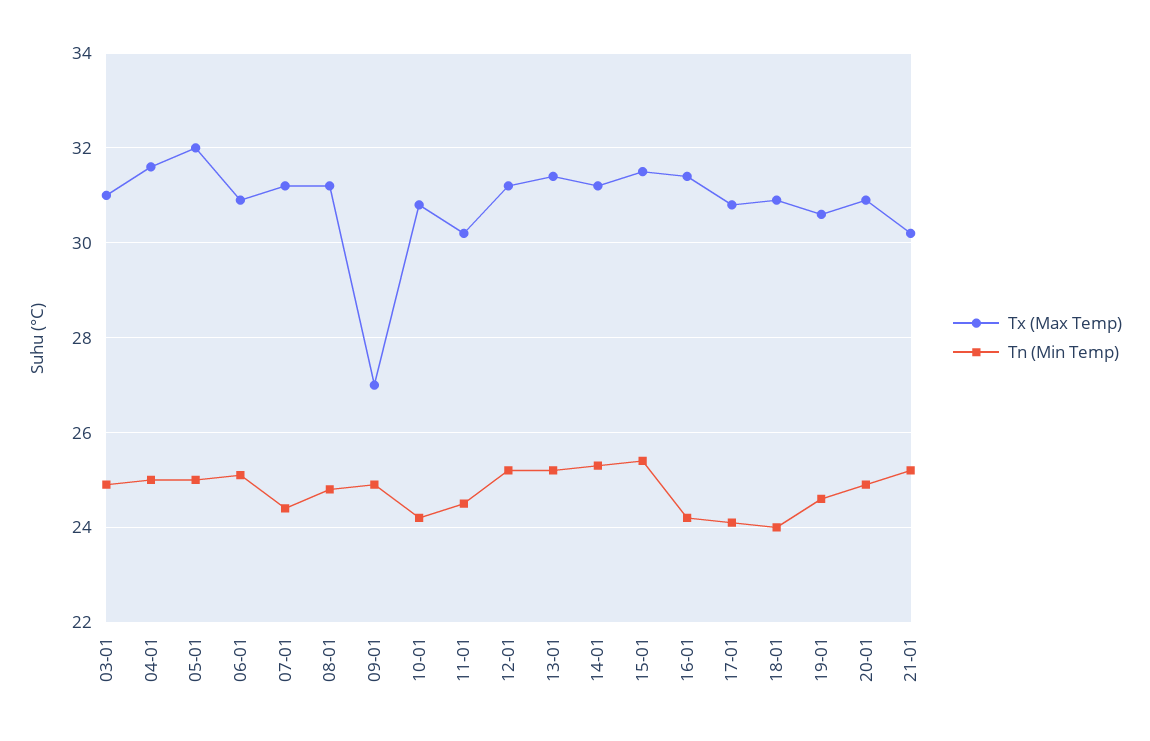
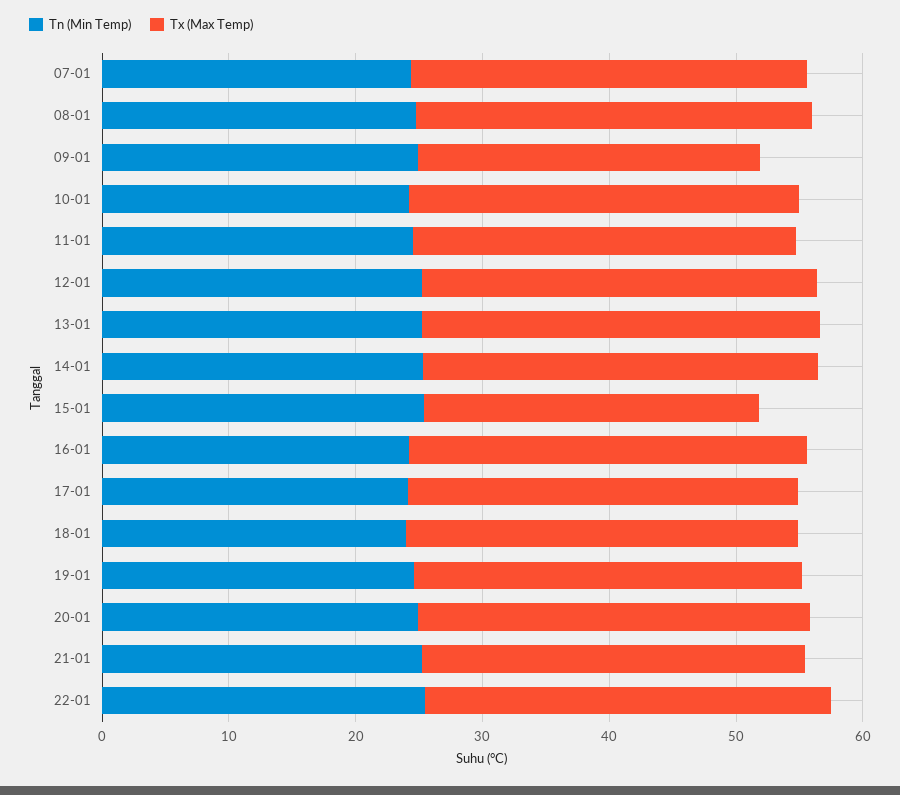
Tx (Max Temp), 03-01: 31 -> none
Tn (Min Temp), 03-01: 25 -> none
Tx (Max Temp), 04-01: 31.5 -> none
Tn (Min Temp), 04-01: 25 -> none
Tx (Max Temp), 05-01: 32 -> none
Tn (Min Temp), 05-01: 25 -> none
Tx (Max Temp), 06-01: 31 -> none
Tn (Min Temp), 06-01: 25 -> none
Tx (Max Temp), 15-01: 31.5 -> 26
Tn (Min Temp), 22-01: none -> 26
Tx (Max Temp), 22-01: none -> 32

